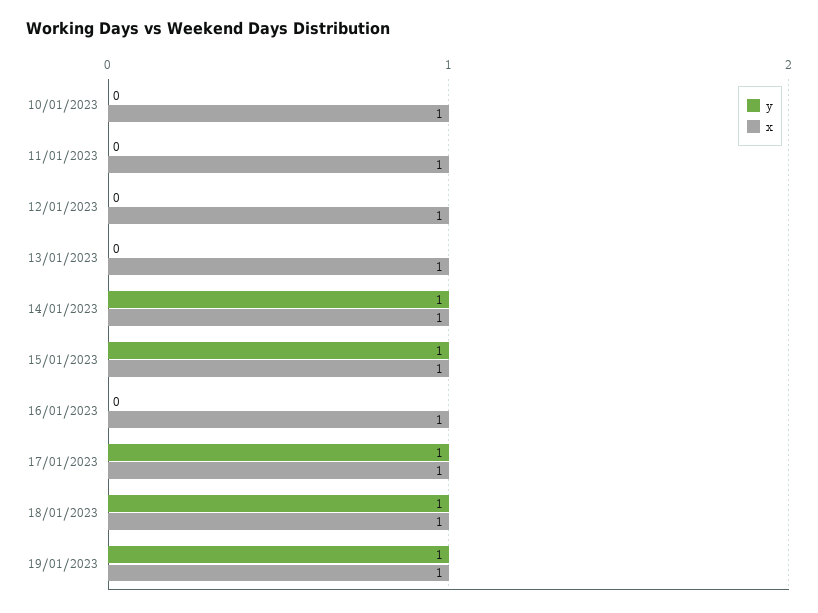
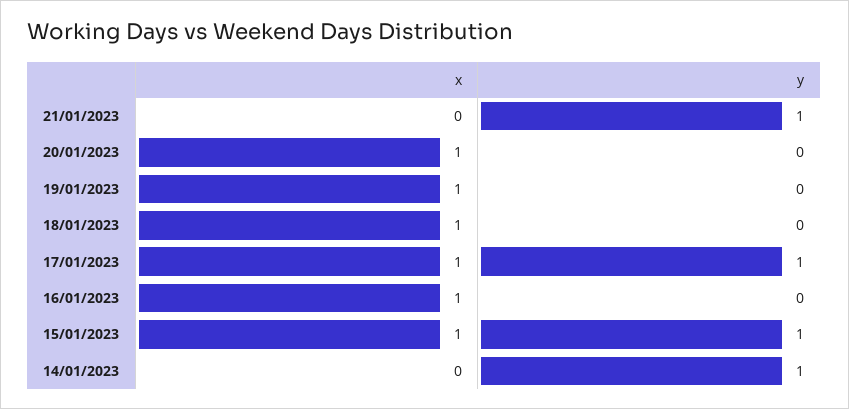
y, 10/01/2023: 0 -> none
x, 10/01/2023: 1 -> none
y, 11/01/2023: 0 -> none
x, 11/01/2023: 1 -> none
y, 12/01/2023: 0 -> none
x, 12/01/2023: 1 -> none
y, 13/01/2023: 0 -> none
x, 13/01/2023: 1 -> none
x, 14/01/2023: 1 -> 0
y, 18/01/2023: 1 -> 0
y, 19/01/2023: 1 -> 0
x, 21/01/2023: none -> 0
y, 21/01/2023: none -> 1
x, 20/01/2023: none -> 1
y, 20/01/2023: none -> 0

